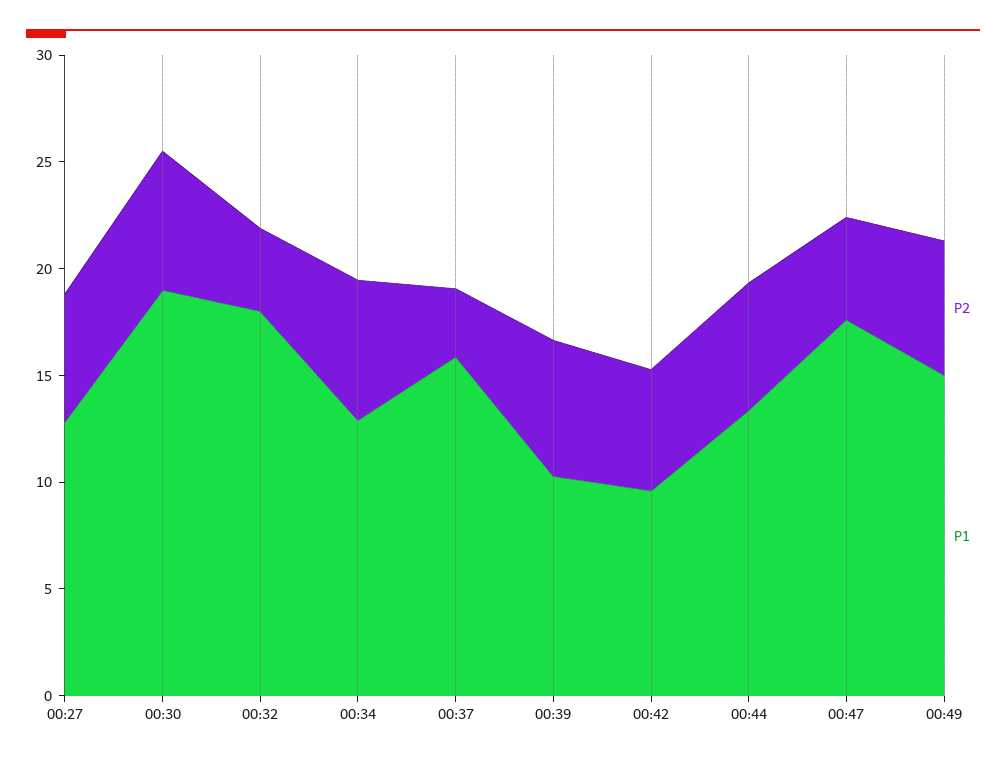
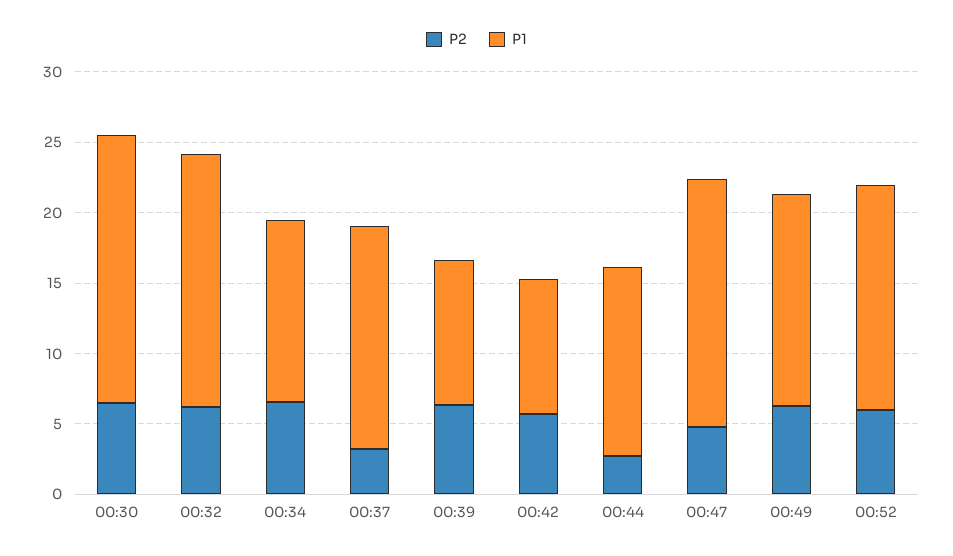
P2, 00:27: 6 -> none
P1, 00:27: 13 -> none
P2, 00:32: 4 -> 6
P2, 00:44: 6 -> 3
P2, 00:52: none -> 6
P1, 00:52: none -> 16

